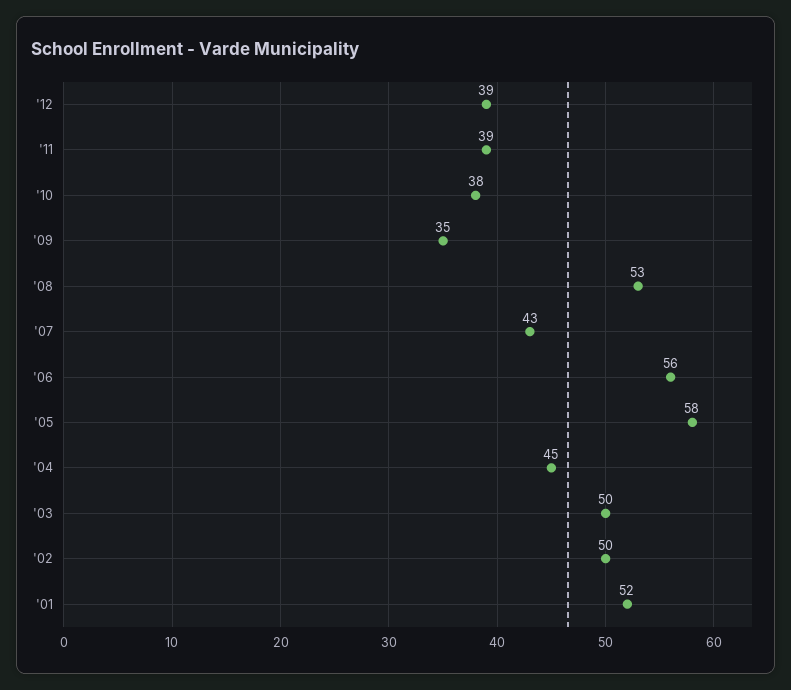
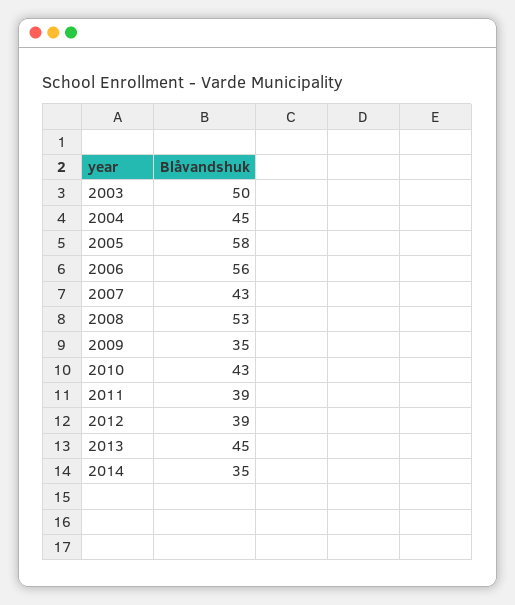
'10: 38 -> 43
'02: 50 -> none
'01: 52 -> none
2013: none -> 45
2014: none -> 35

